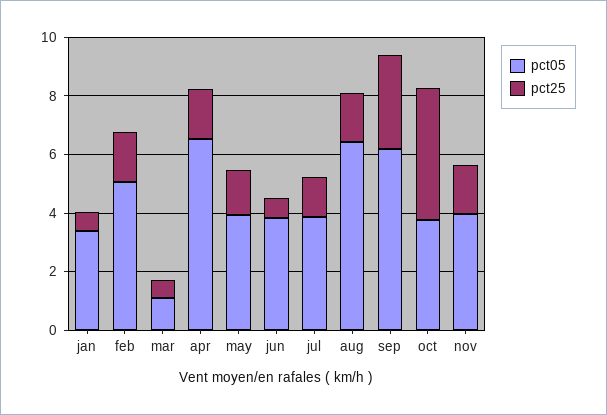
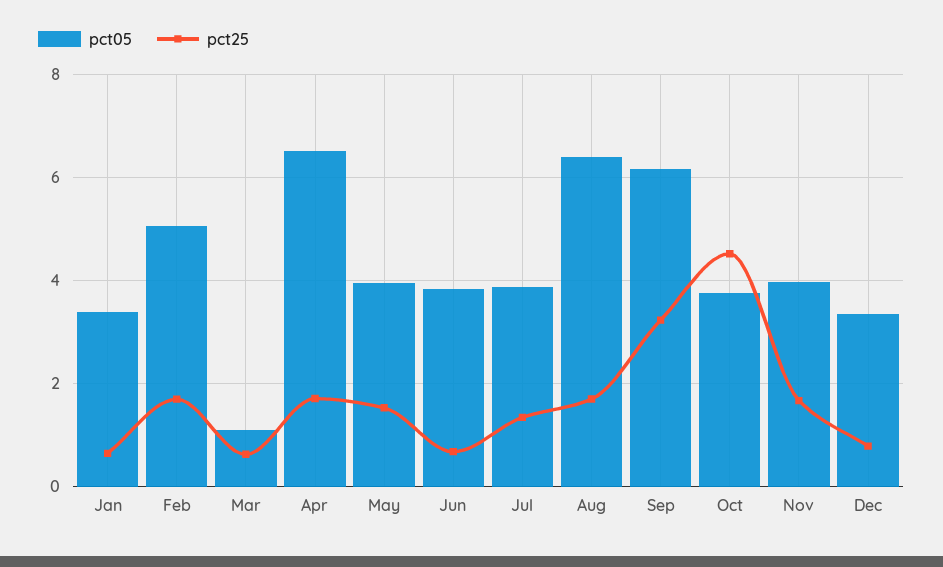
pct05, Dec: none -> 3.4
pct25, Dec: none -> 0.8

